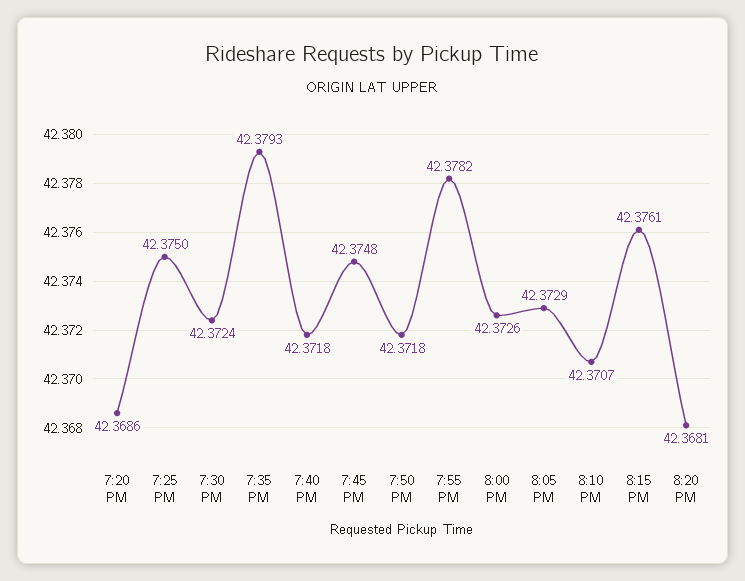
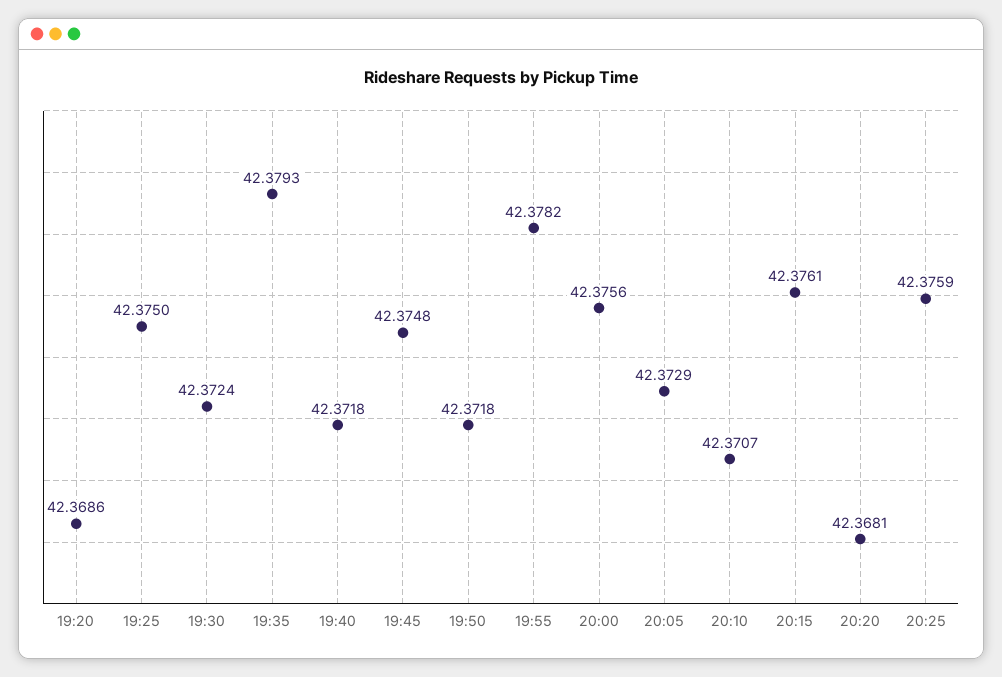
8:00 PM: 42.3726 -> 42.3756
20:25: none -> 42.3759

